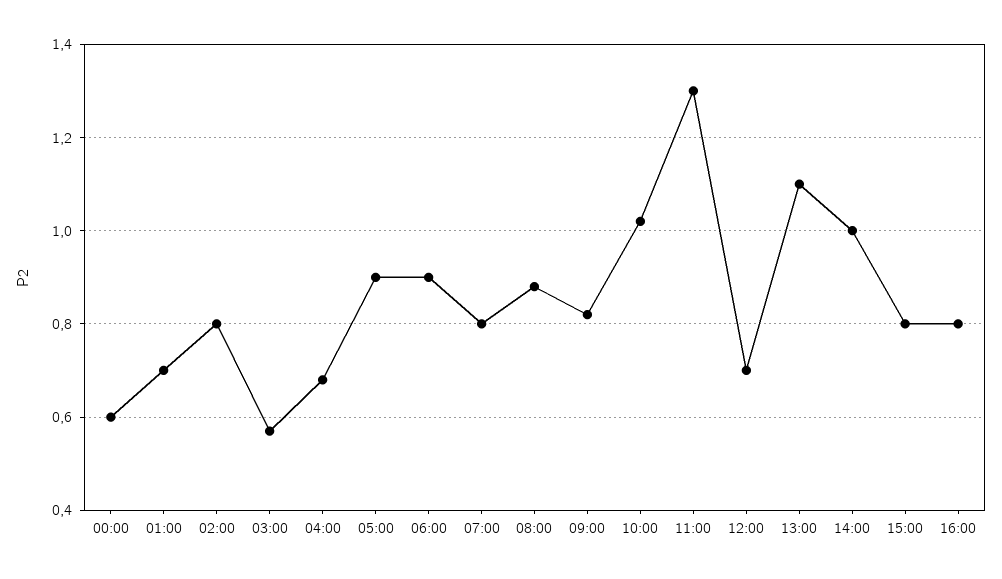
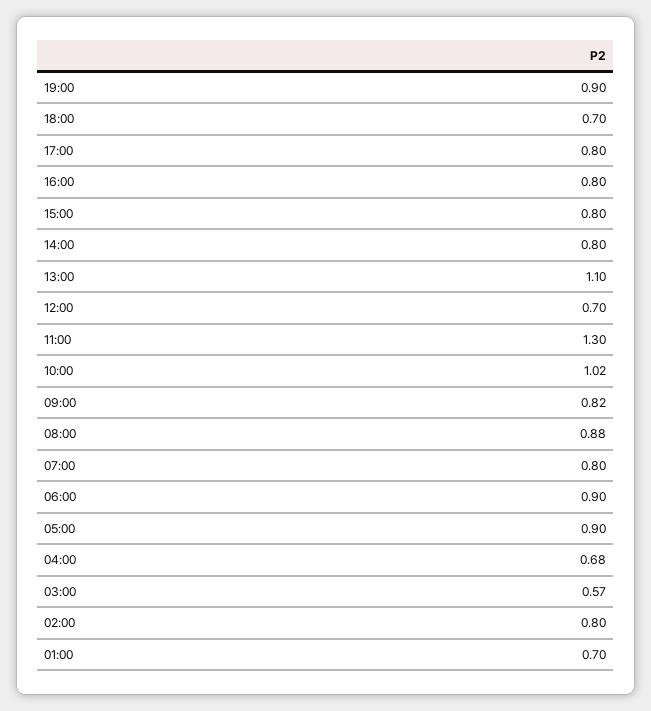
00:00: 0.6 -> none
14:00: 1 -> 0.8
19:00: none -> 0.9
18:00: none -> 0.7
17:00: none -> 0.8

